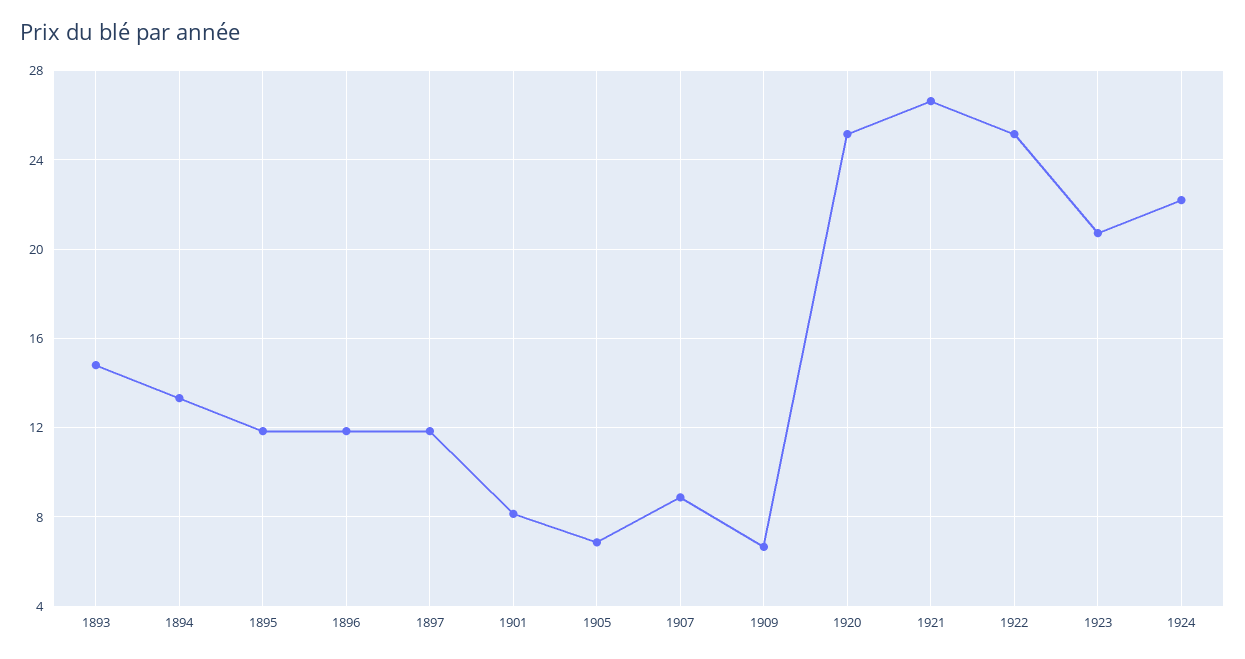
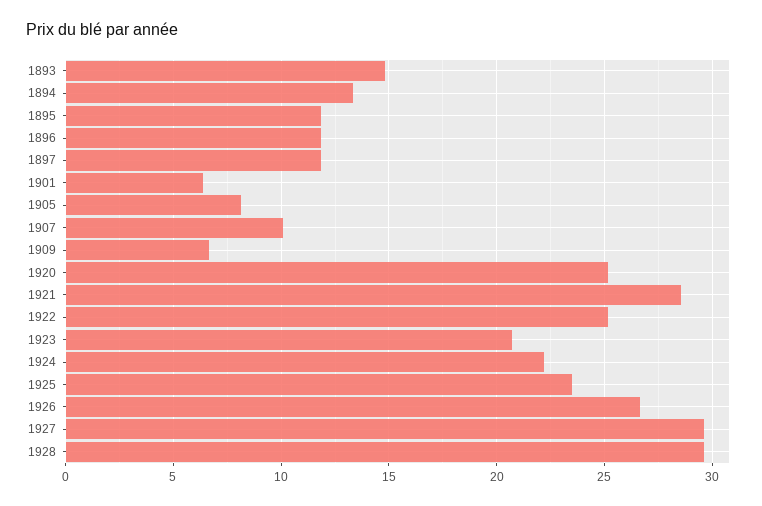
1901: 8 -> 6.5
1905: 7 -> 8
1907: 9 -> 10
1921: 26.5 -> 28.5
1925: none -> 23.5
1926: none -> 26.5
1927: none -> 29.5
1928: none -> 29.5

